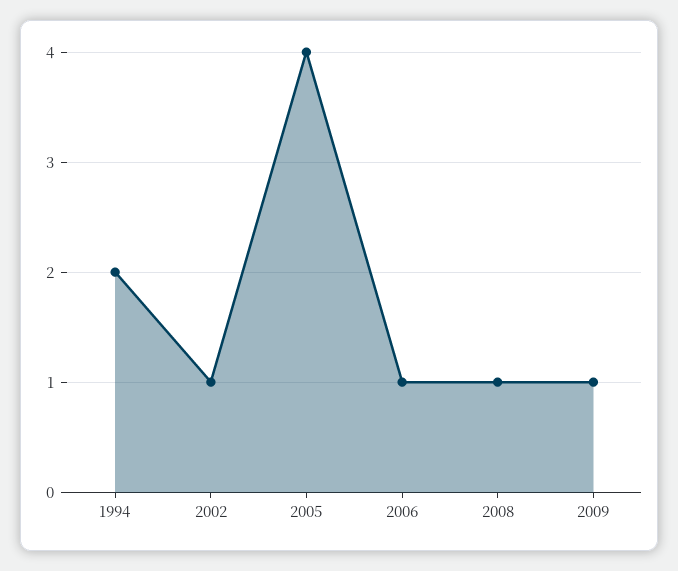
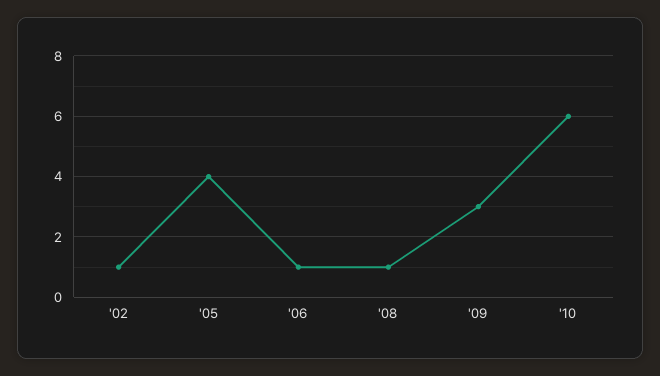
1994: 2 -> none
2009: 1 -> 3
'10: none -> 6

